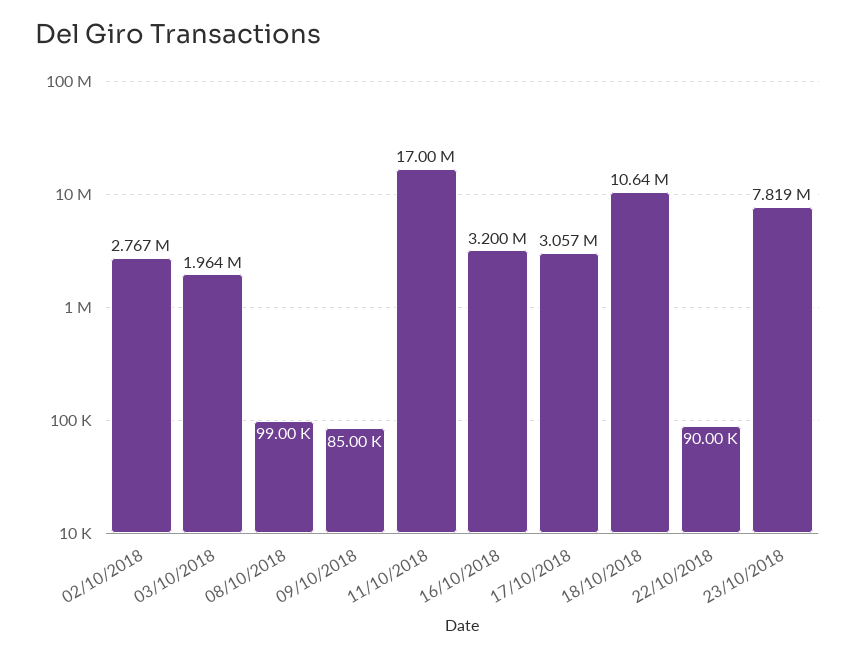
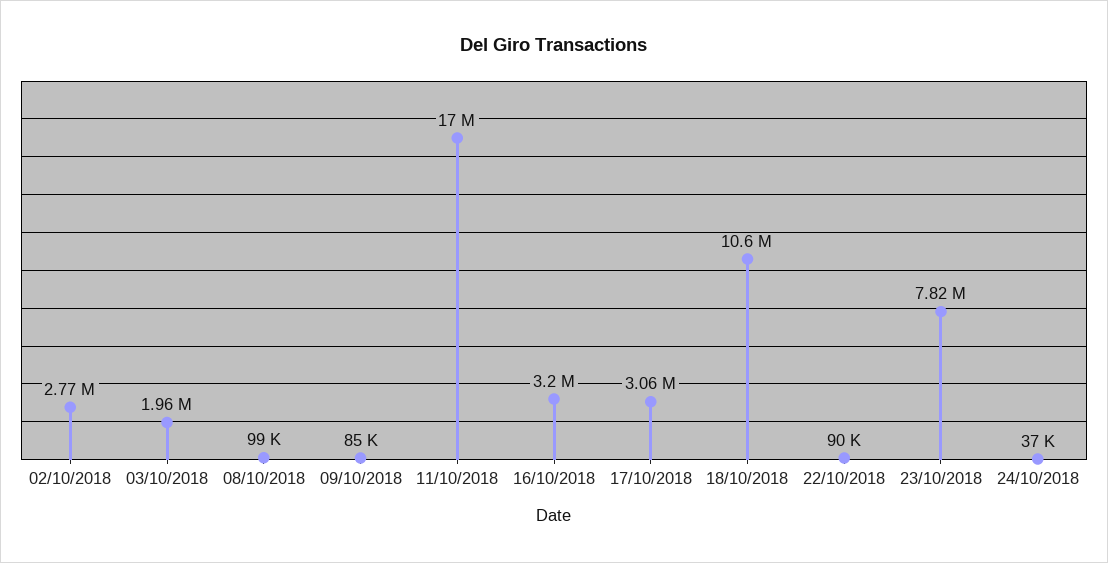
24/10/2018: none -> 37000

